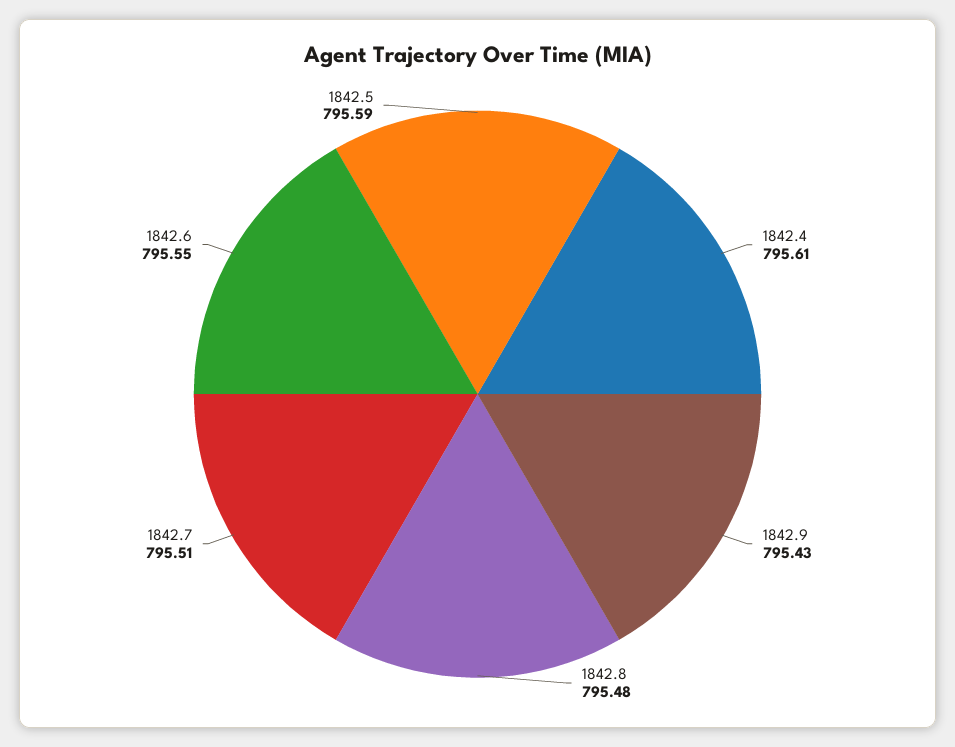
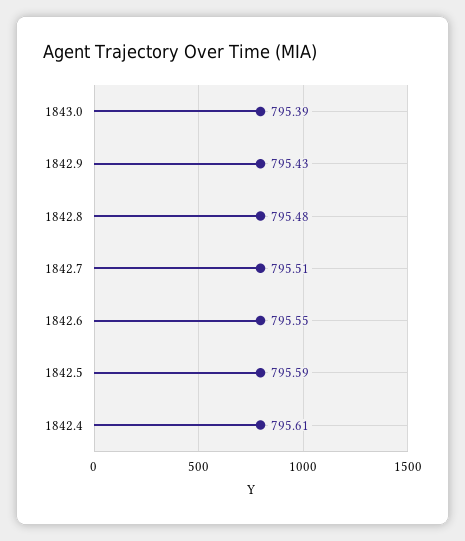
1843.0: none -> 795.39

